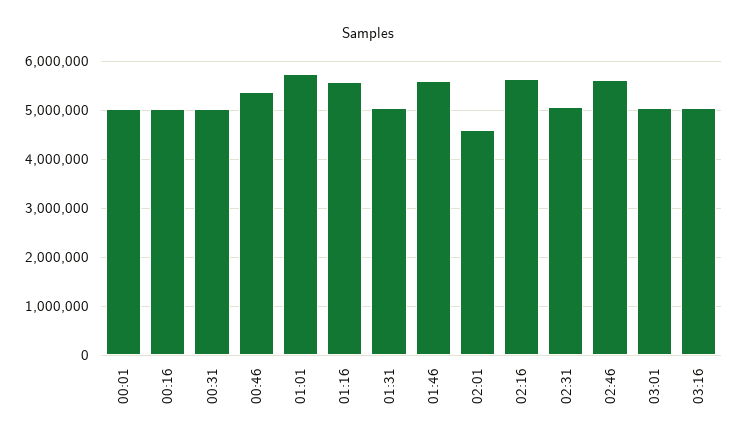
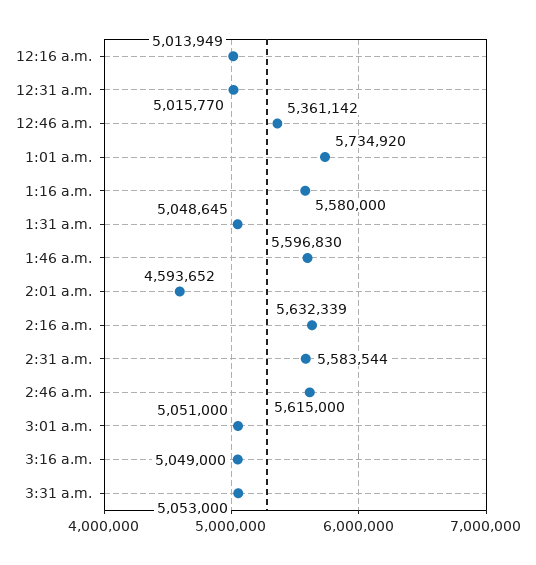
00:01: 5000000 -> none
02:31: 5000000 -> 5583544
3:31 a.m.: none -> 5053000

